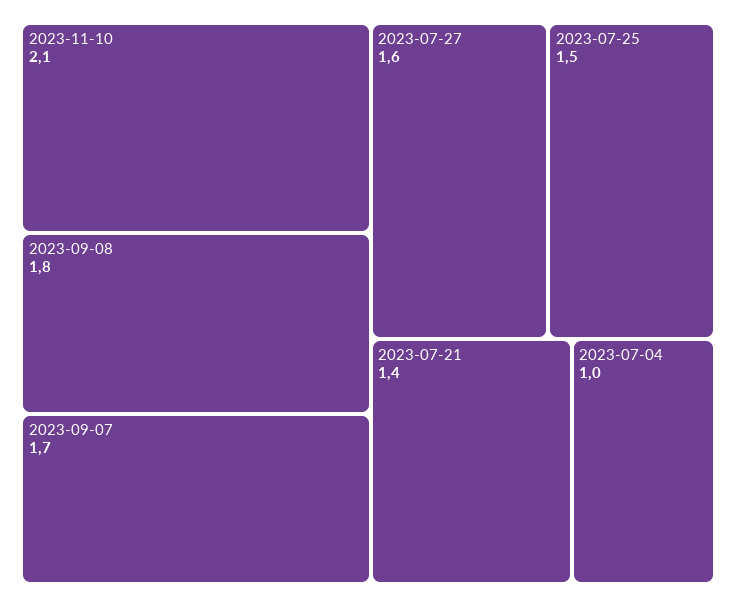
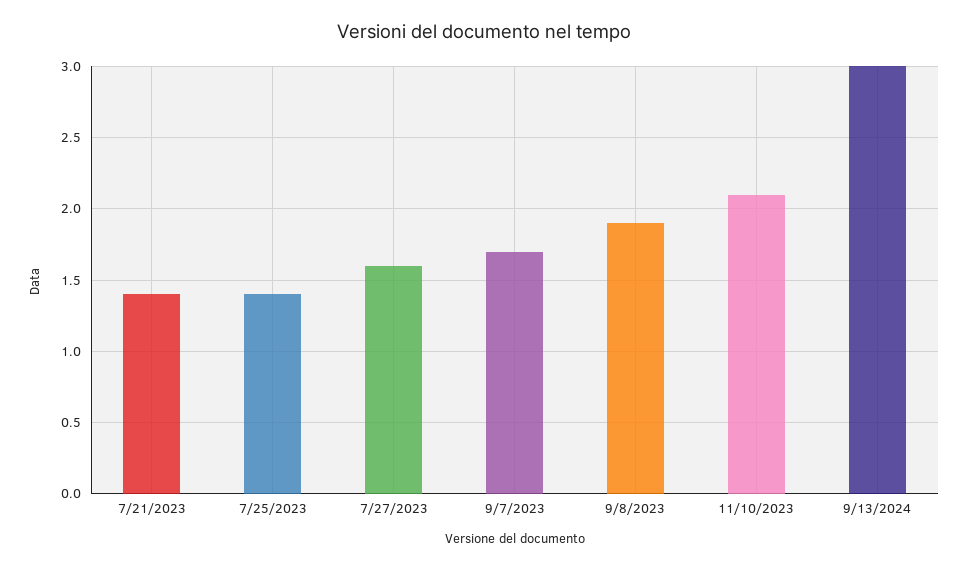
2023-09-08: 1.8 -> 1.9
2023-07-25: 1.5 -> 1.4
2023-07-04: 1 -> none
9/13/2024: none -> 3

